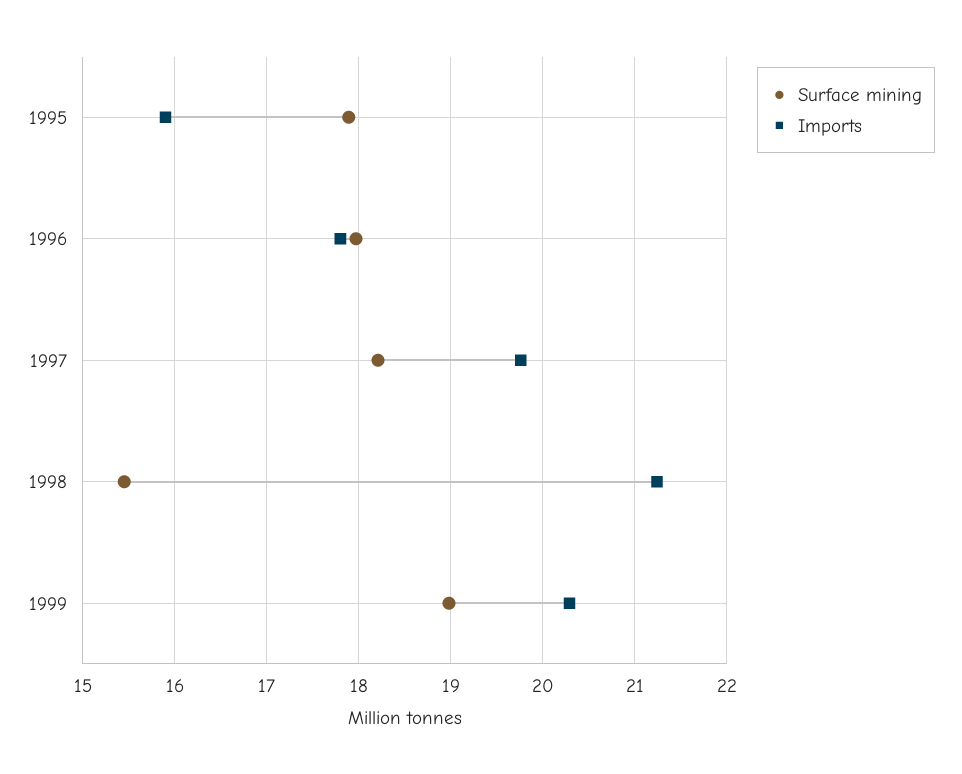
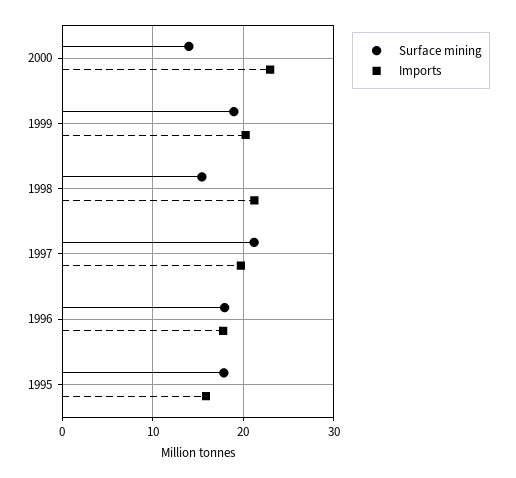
Surface mining, 1997: 18.2 -> 21
Surface mining, 2000: none -> 14
Imports, 2000: none -> 23

